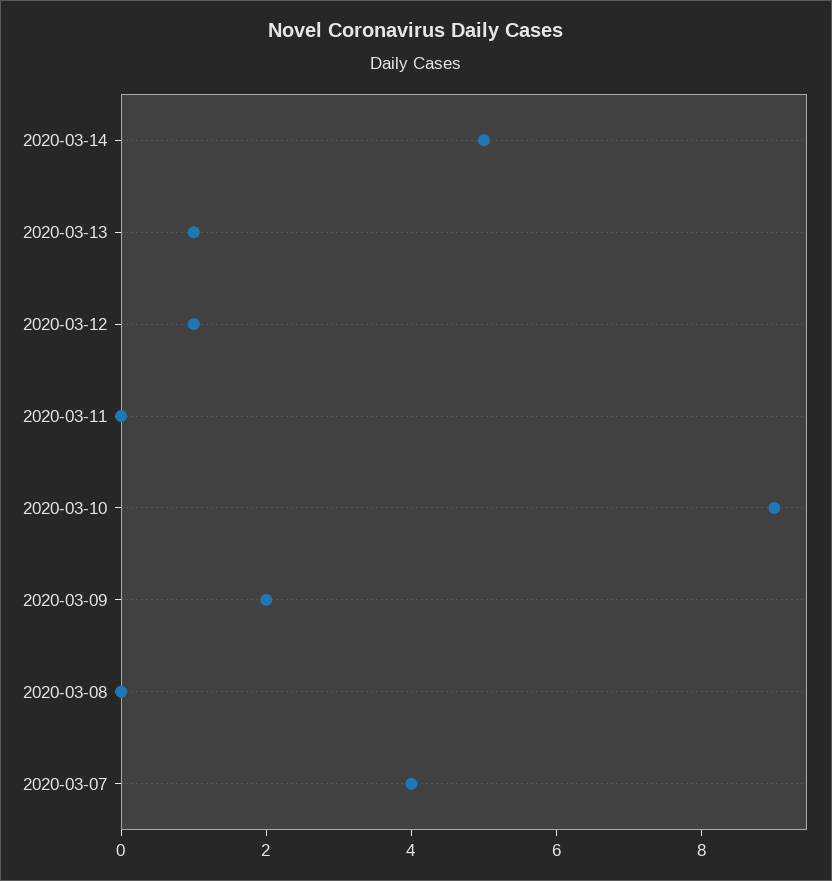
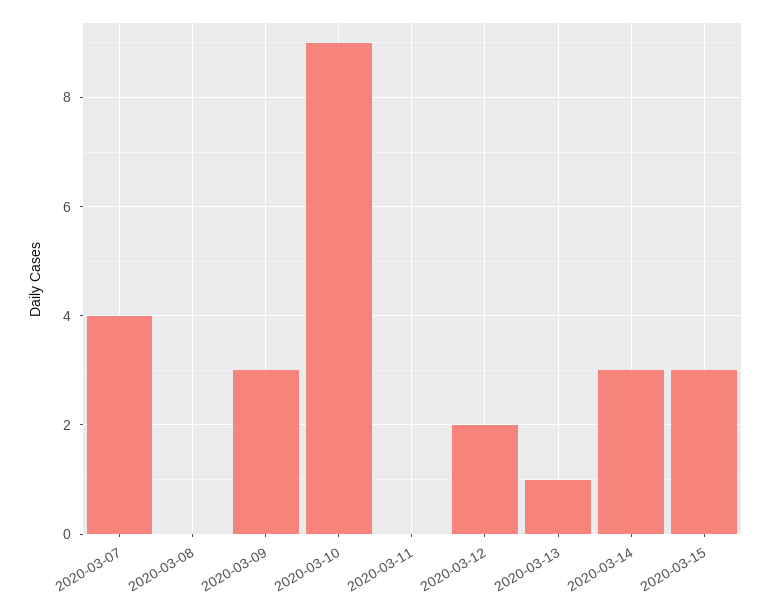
2020-03-14: 5 -> 3
2020-03-12: 1 -> 2
2020-03-09: 2 -> 3
2020-03-15: none -> 3

